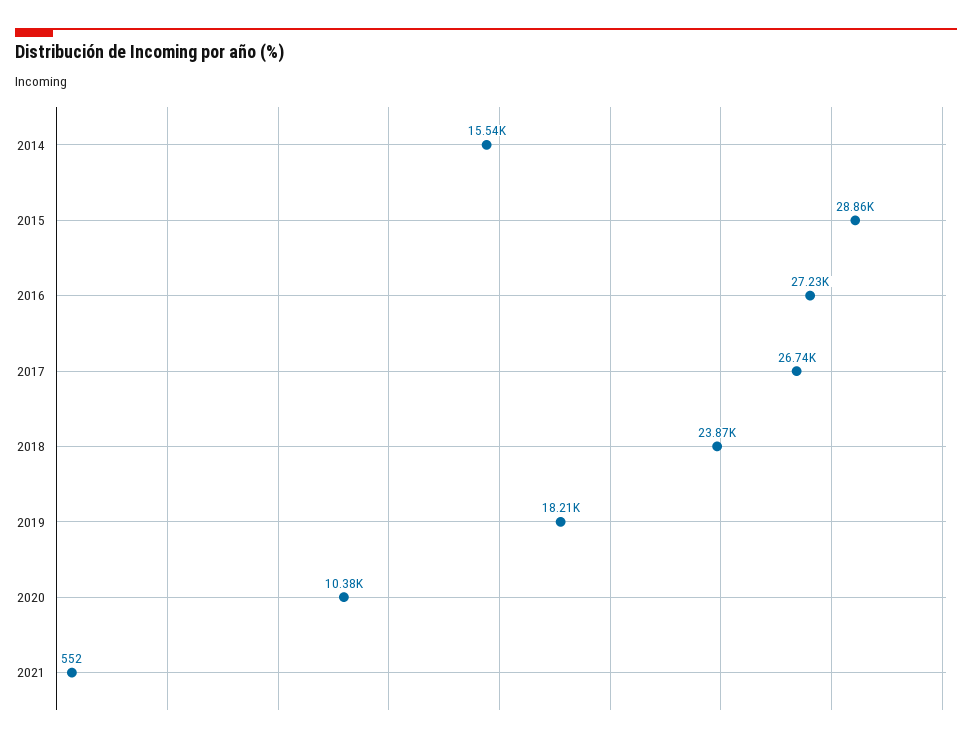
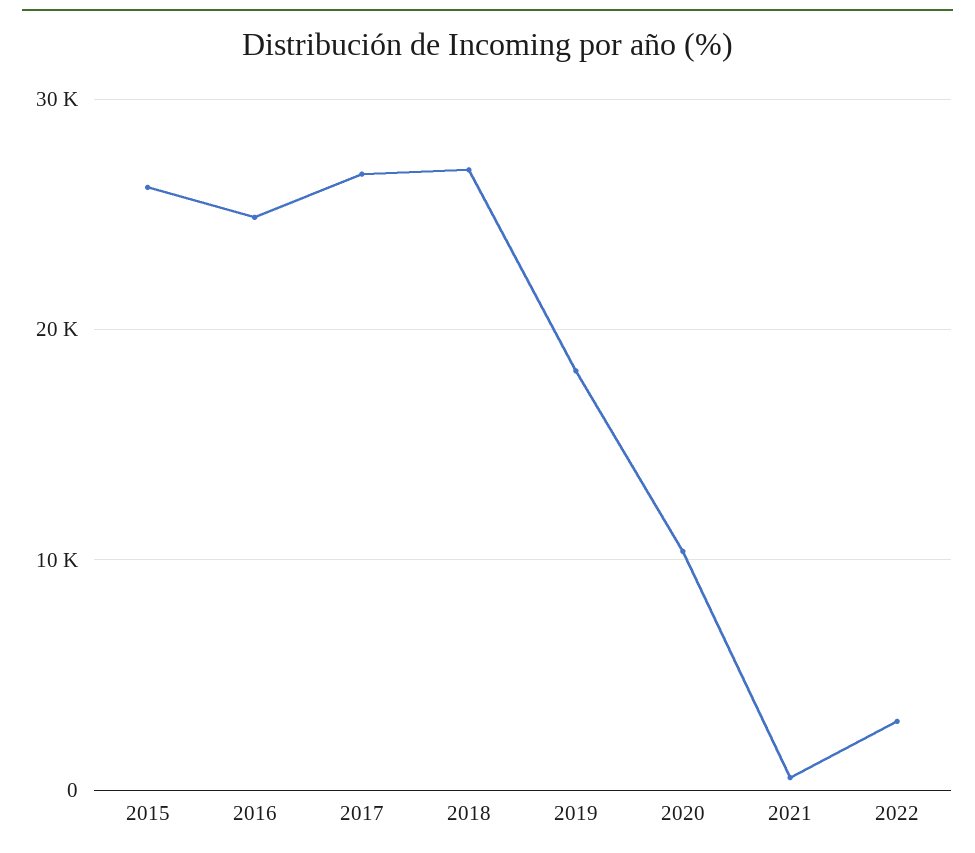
2014: 15540 -> none
2015: 28860 -> 26000
2016: 27230 -> 25000
2018: 23870 -> 27000
2022: none -> 3000

